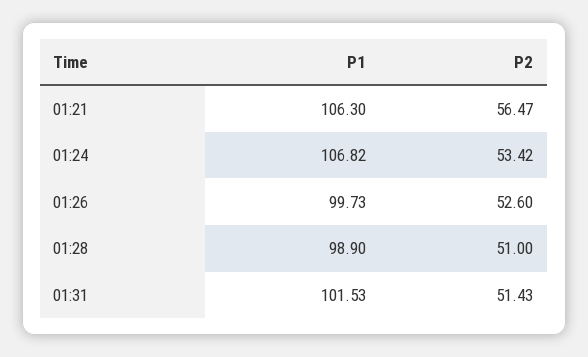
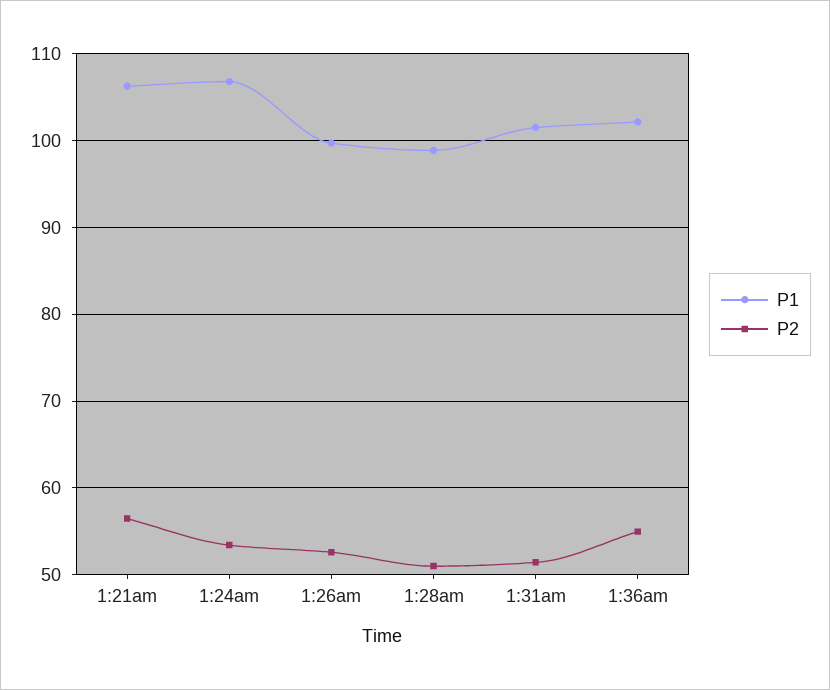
P1, 1:36am: none -> 102
P2, 1:36am: none -> 55

